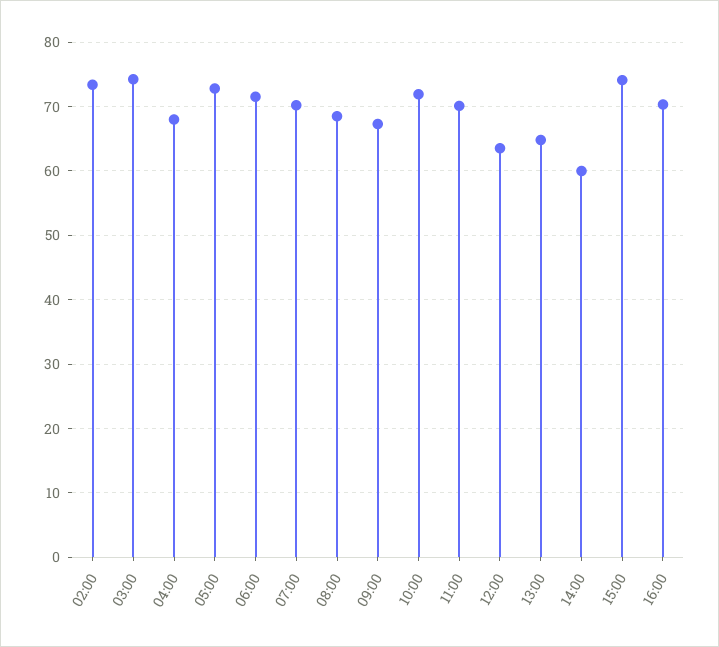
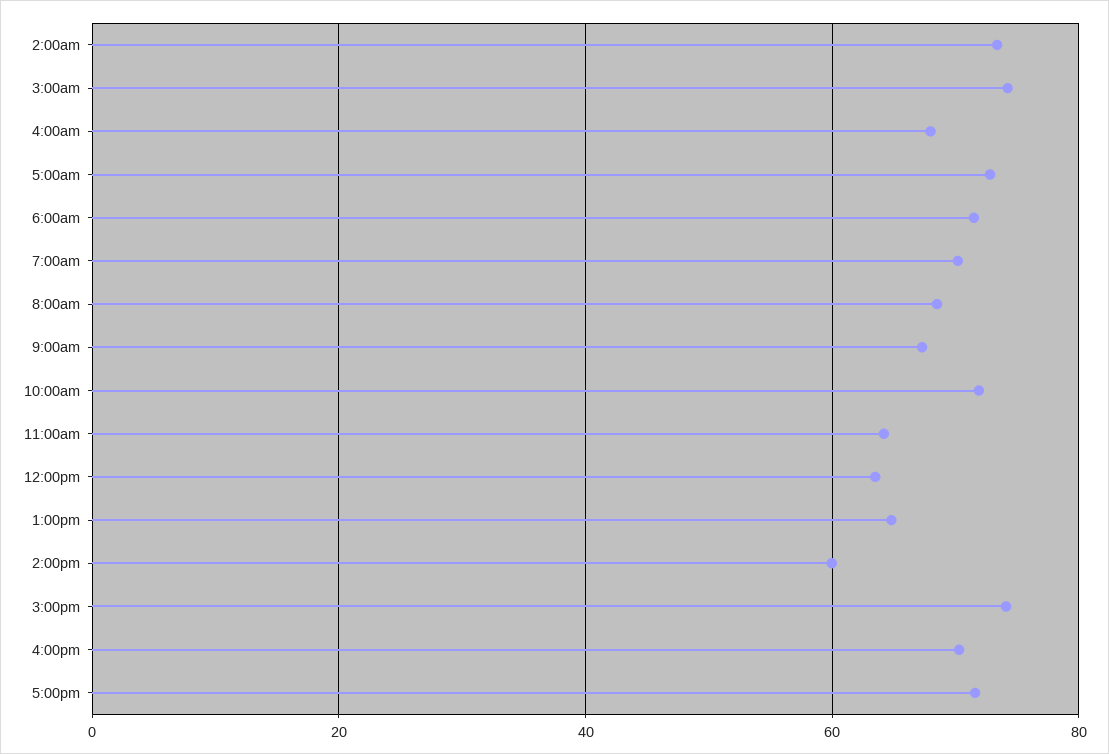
11:00: 70 -> 64
5:00pm: none -> 72

